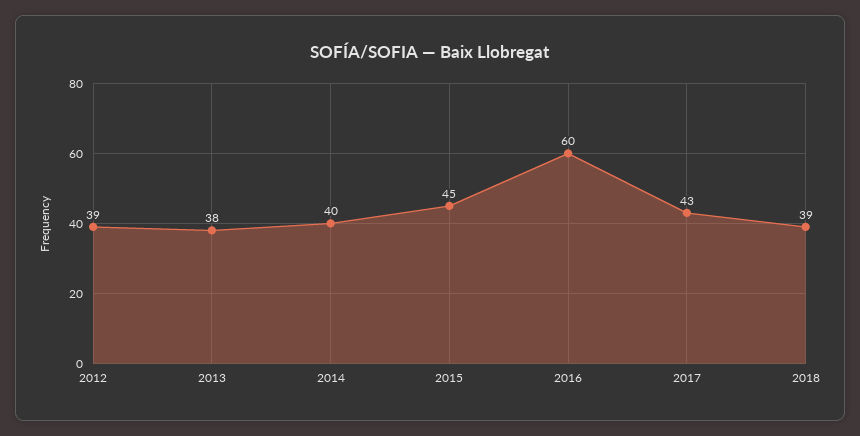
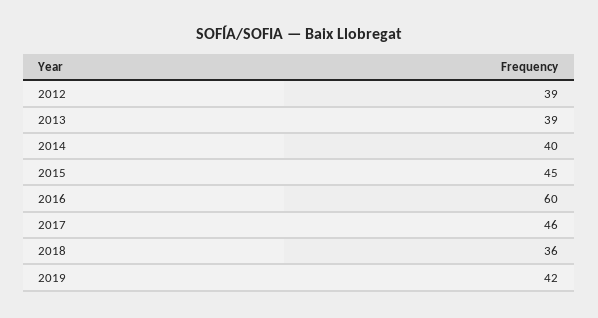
2013: 38 -> 39
2017: 43 -> 46
2018: 39 -> 36
2019: none -> 42

